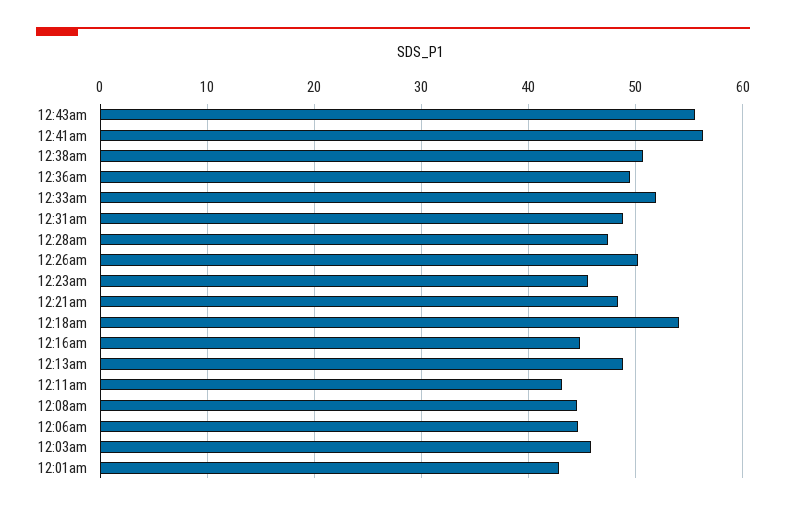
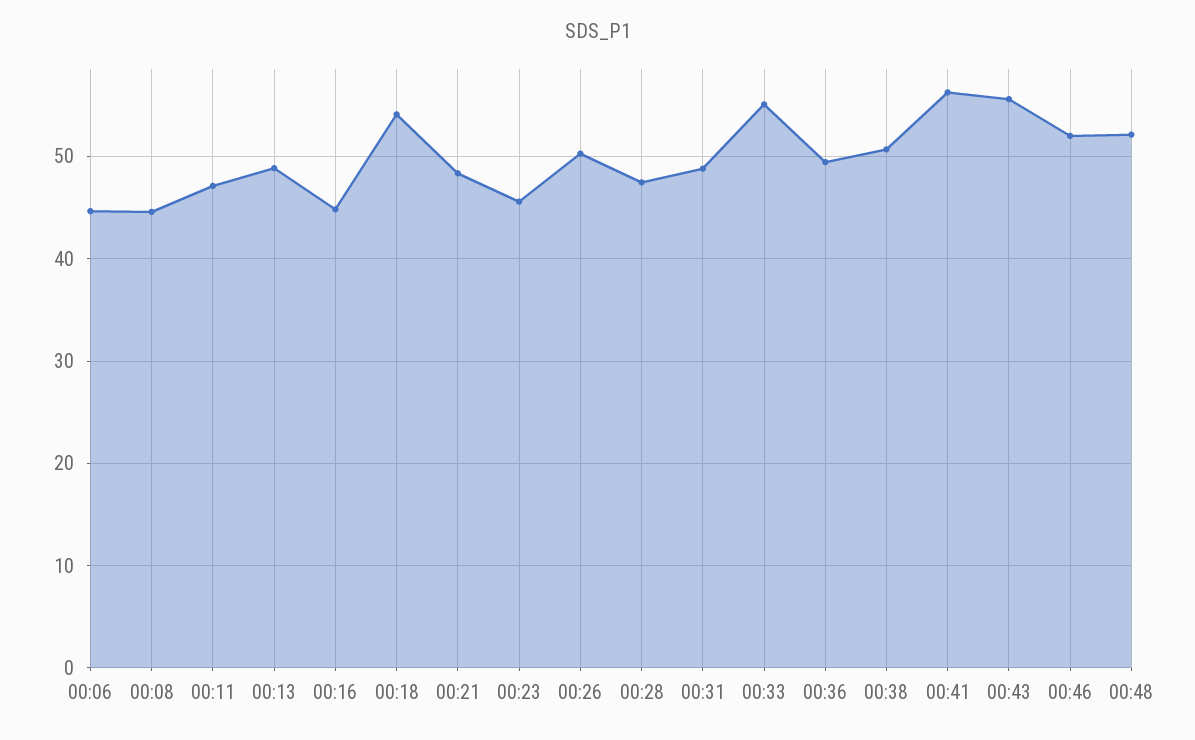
12:33am: 52 -> 55
12:11am: 43 -> 47
12:03am: 46 -> none
12:01am: 43 -> none
00:46: none -> 52
00:48: none -> 52

